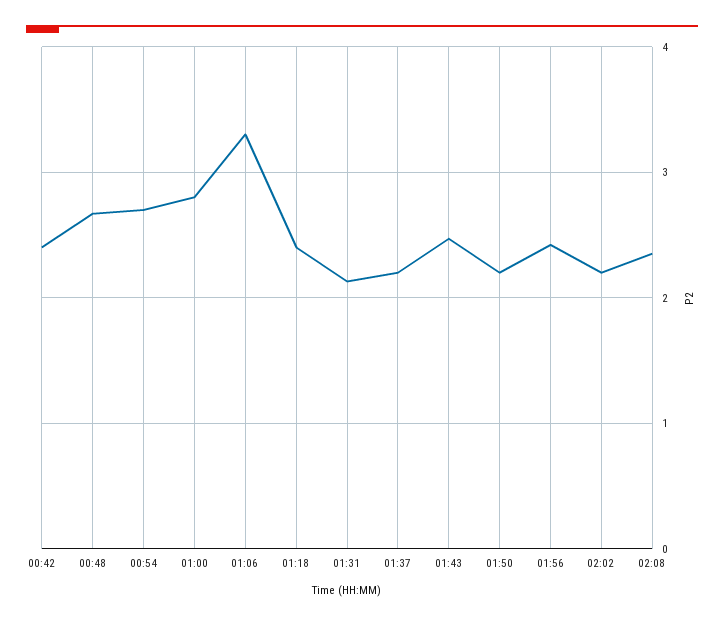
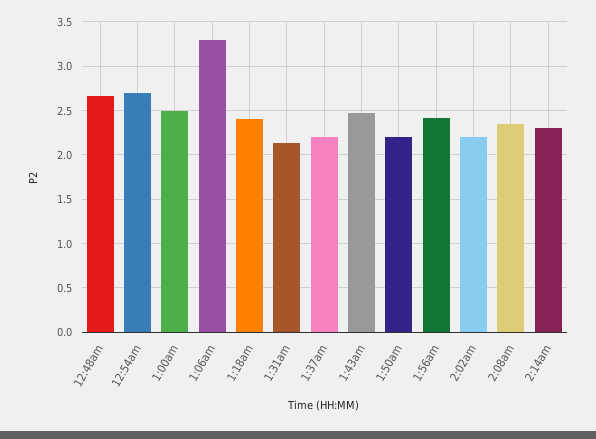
00:42: 2.4 -> none
01:00: 2.8 -> 2.5
2:14am: none -> 2.3

